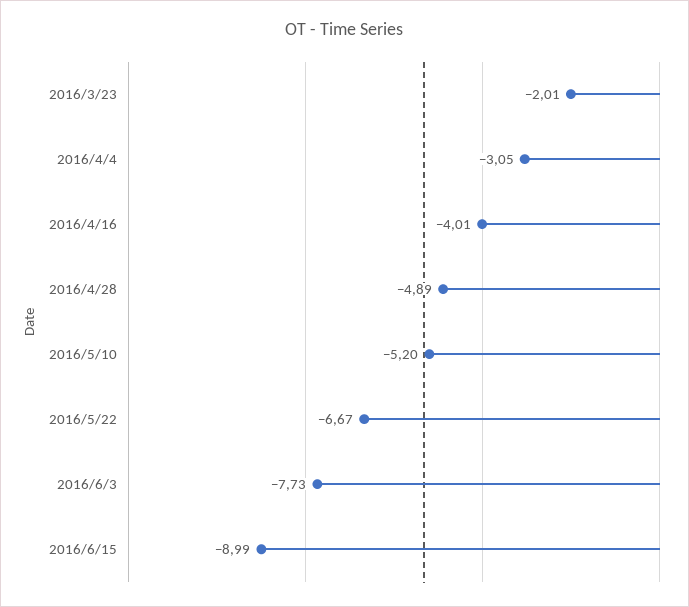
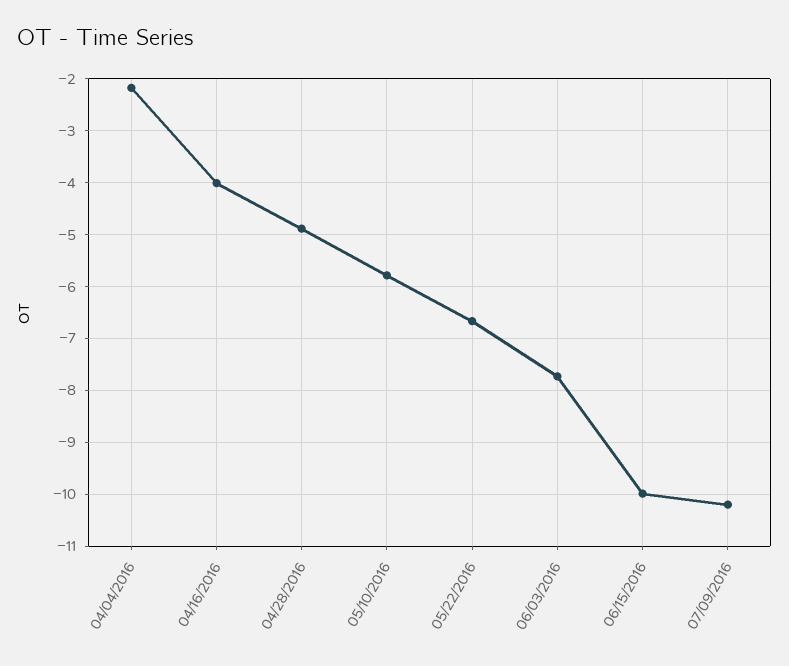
2016/3/23: -2.01 -> none
2016/4/4: -3.05 -> -2.2
2016/5/10: -5.2 -> -5.8
2016/6/15: -8.99 -> -10
07/09/2016: none -> -10.2

